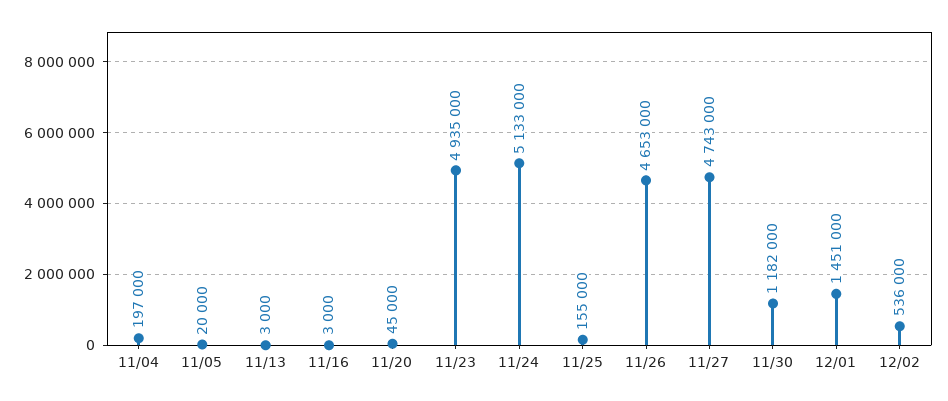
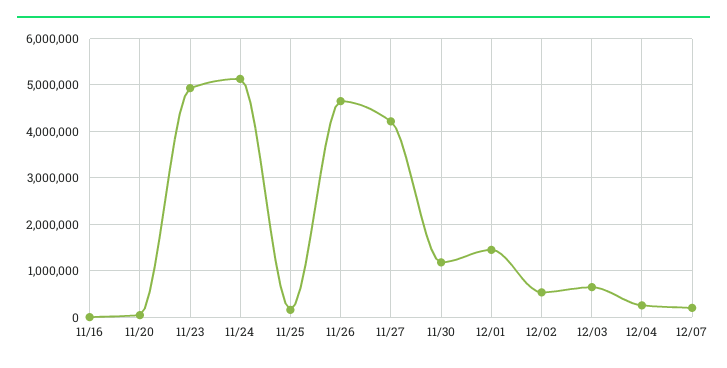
11/04: 197000 -> none
11/05: 20000 -> none
11/13: 3000 -> none
11/27: 4743000 -> 4200000
12/03: none -> 600000
12/04: none -> 200000
12/07: none -> 200000

